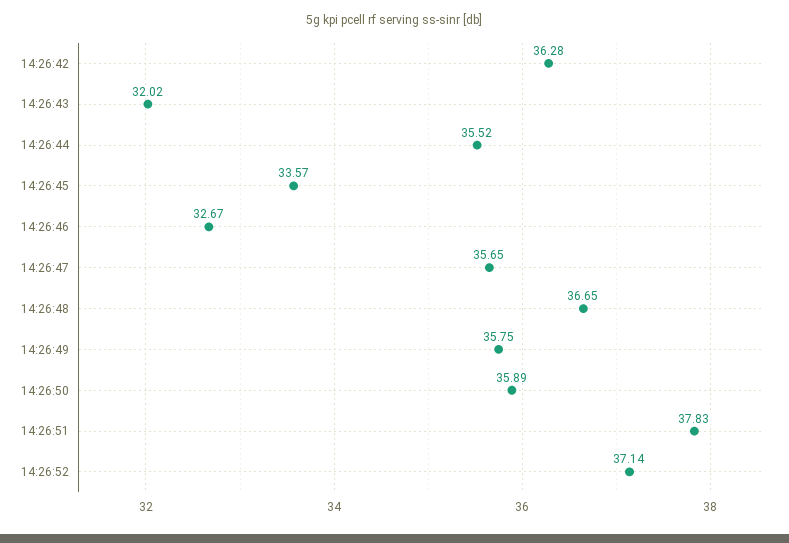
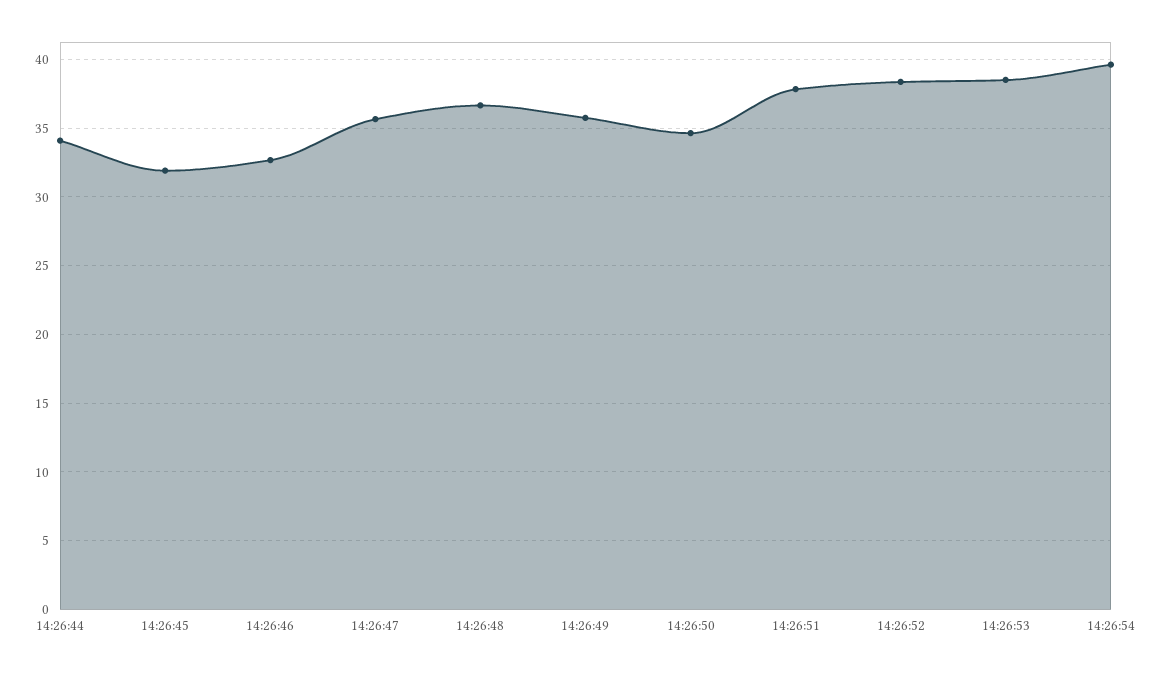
14:26:42: 36.28 -> none
14:26:43: 32.02 -> none
14:26:44: 35.52 -> 34
14:26:45: 33.57 -> 32
14:26:50: 35.89 -> 34.5
14:26:52: 37.14 -> 38.5
14:26:53: none -> 38.5
14:26:54: none -> 39.5

